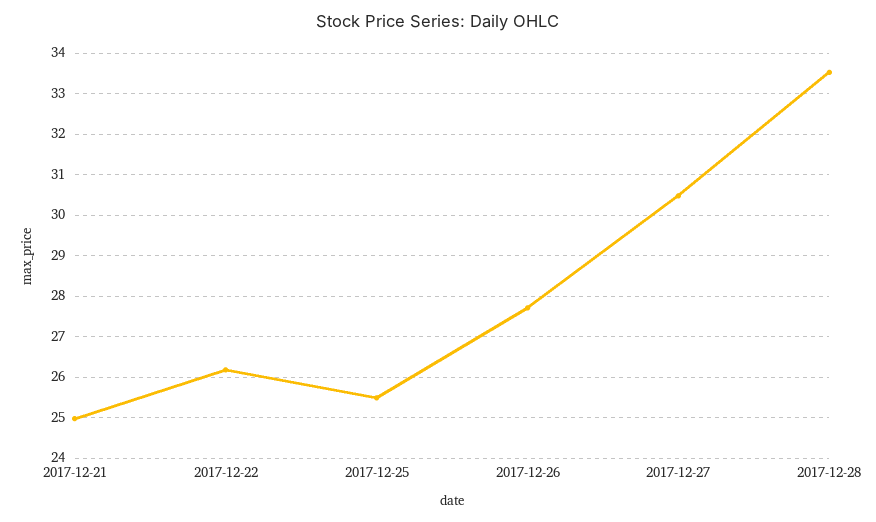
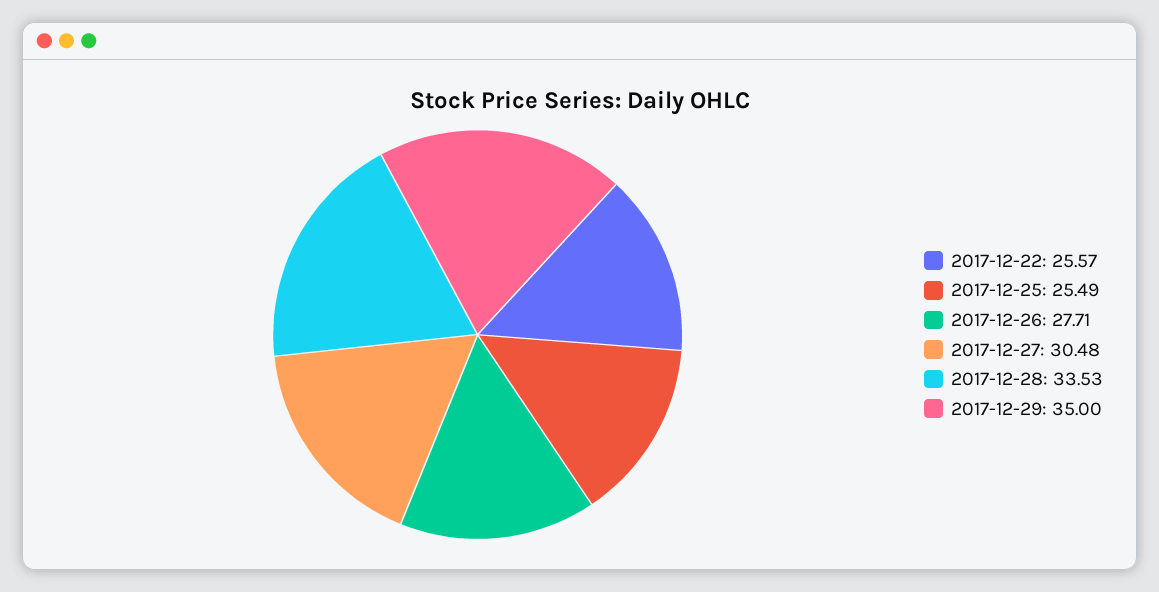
2017-12-21: 25 -> none
2017-12-22: 26.2 -> 25.57
2017-12-29: none -> 35

